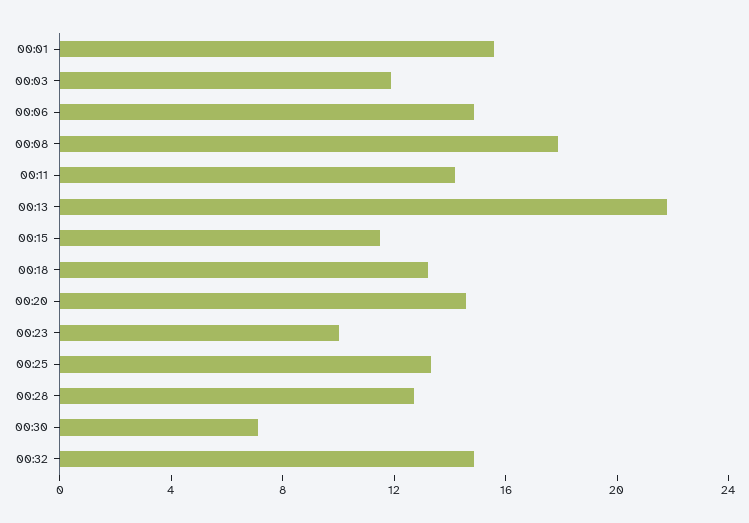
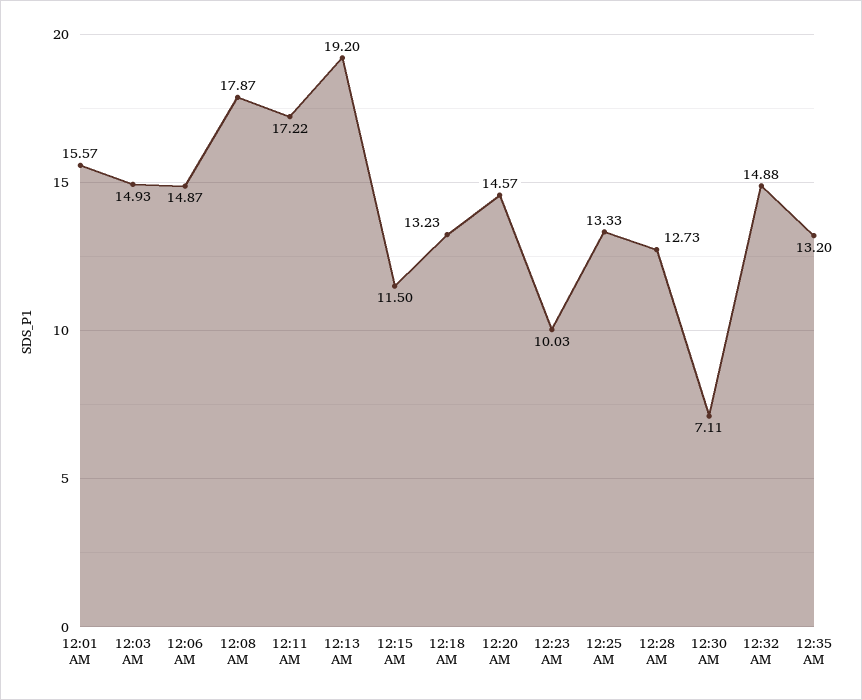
00:03: 12 -> 14.93
00:11: 14 -> 17.22
00:13: 22 -> 19.2
12:35 AM: none -> 13.2

